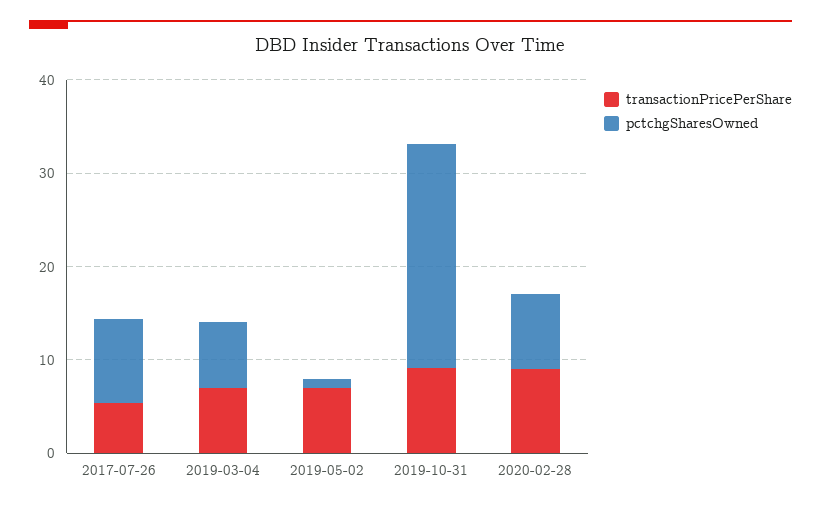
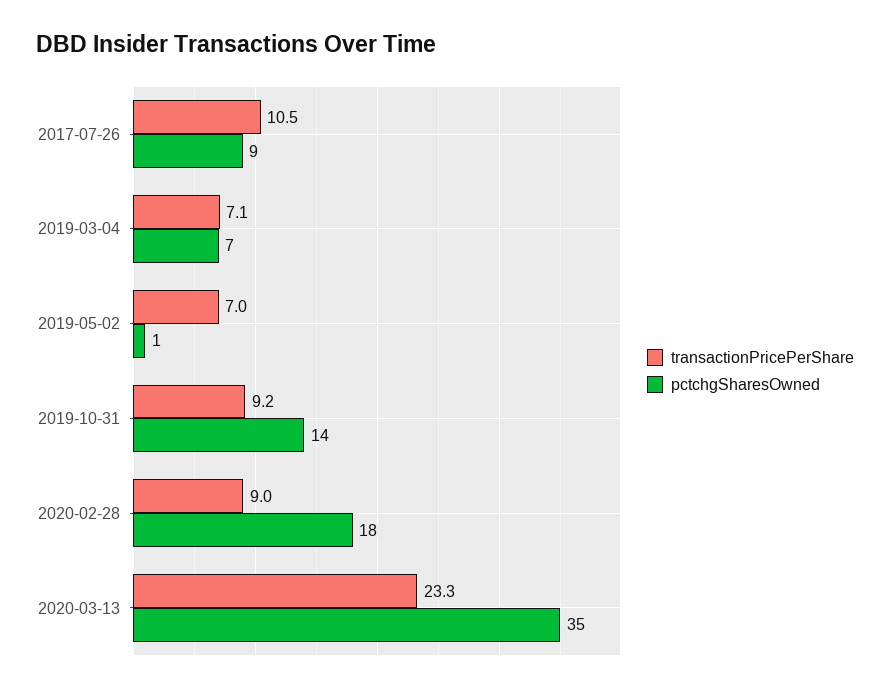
transactionPricePerShare, 2017-07-26: 6 -> 10.5
pctchgSharesOwned, 2019-10-31: 24 -> 14
pctchgSharesOwned, 2020-02-28: 8 -> 18
transactionPricePerShare, 2020-03-13: none -> 23.3
pctchgSharesOwned, 2020-03-13: none -> 35

